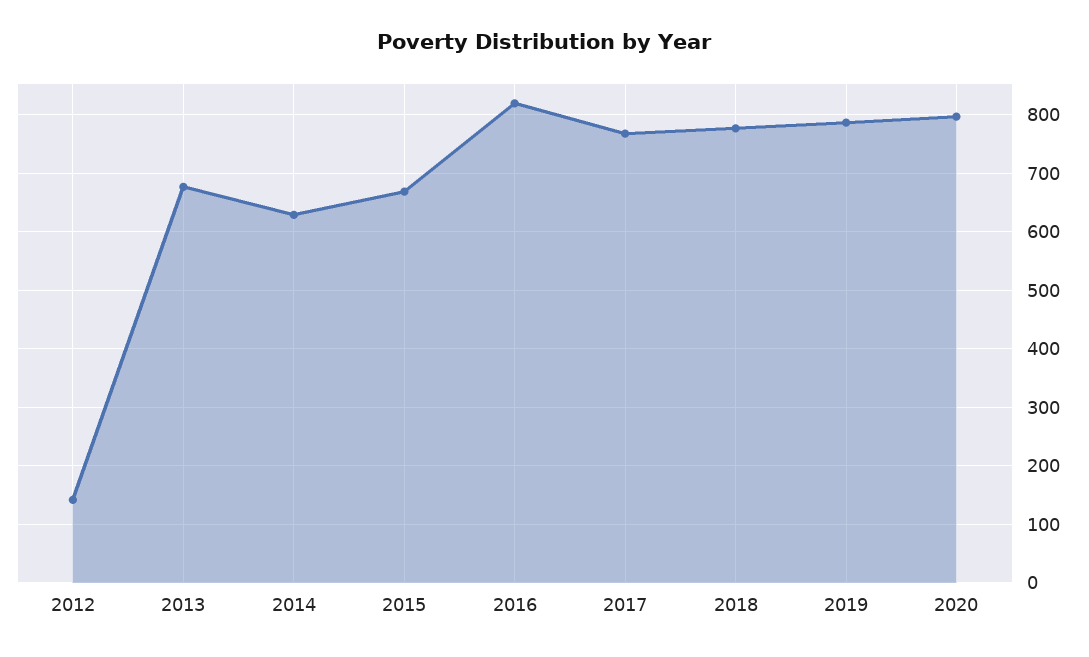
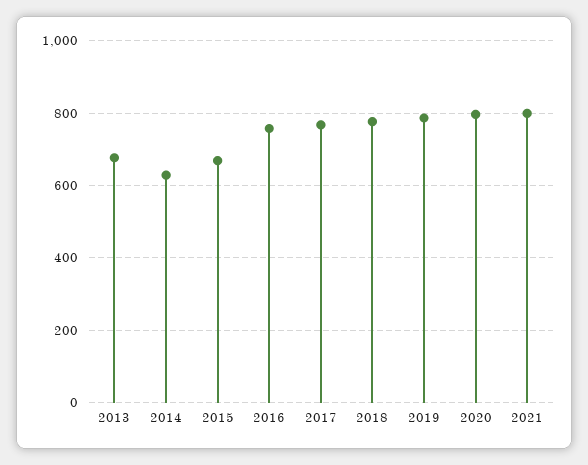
2012: 140 -> none
2016: 820 -> 760
2021: none -> 800

